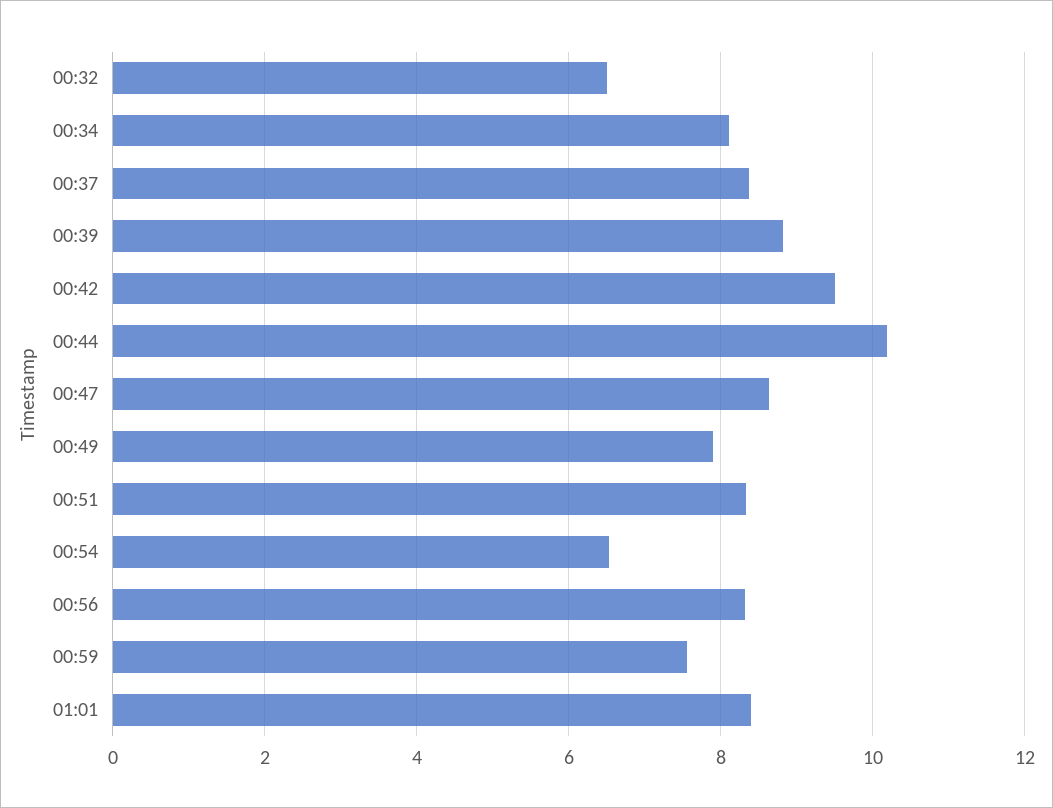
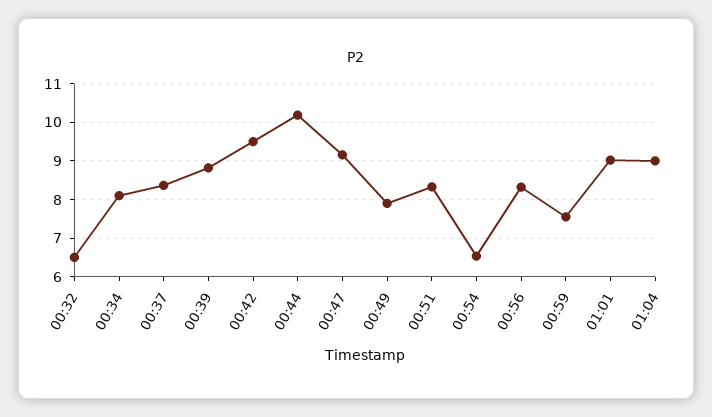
00:47: 8.6 -> 9.2
01:01: 8.4 -> 9
01:04: none -> 9

